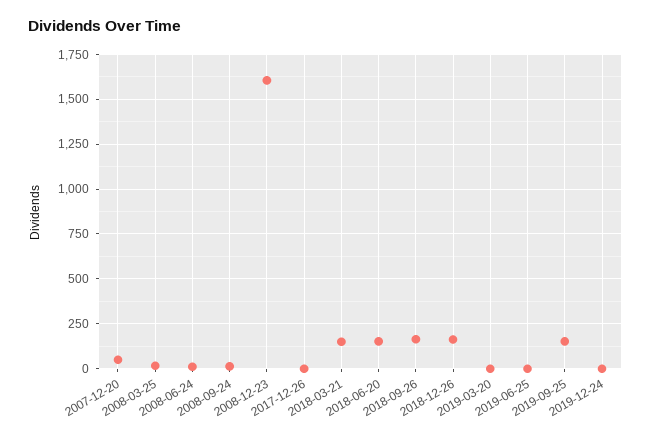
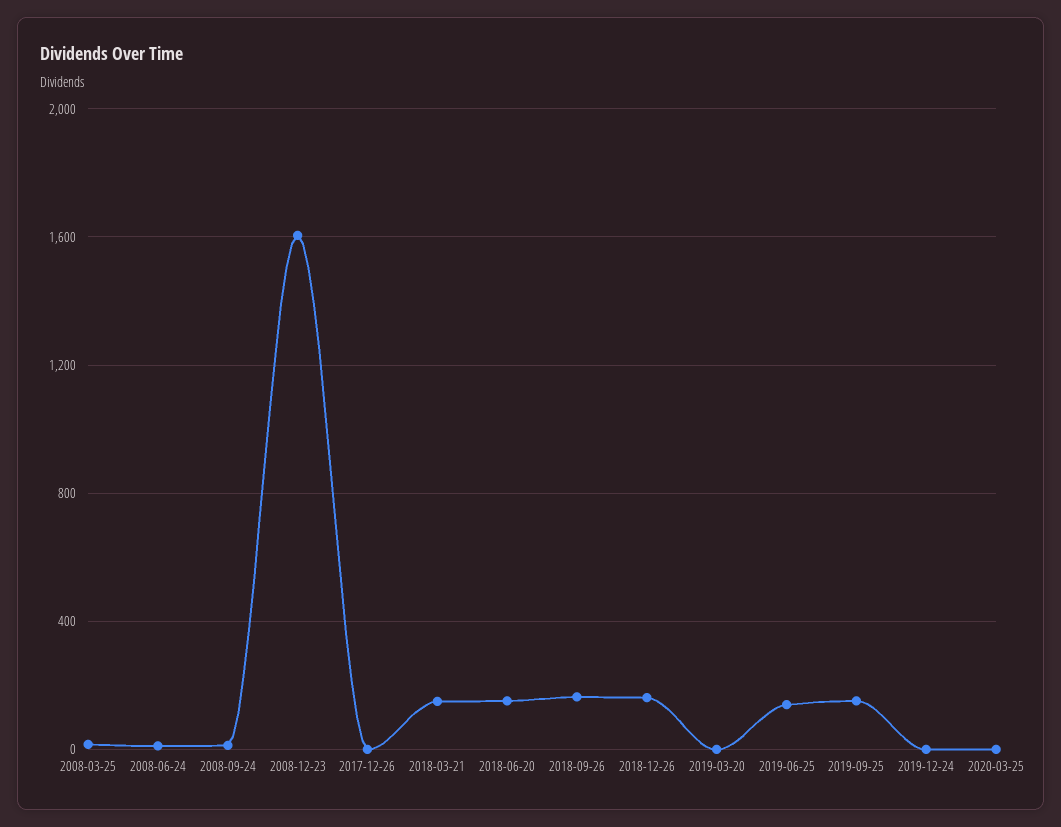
2007-12-20: 50 -> none
2019-06-25: 0 -> 150
2020-03-25: none -> 0

